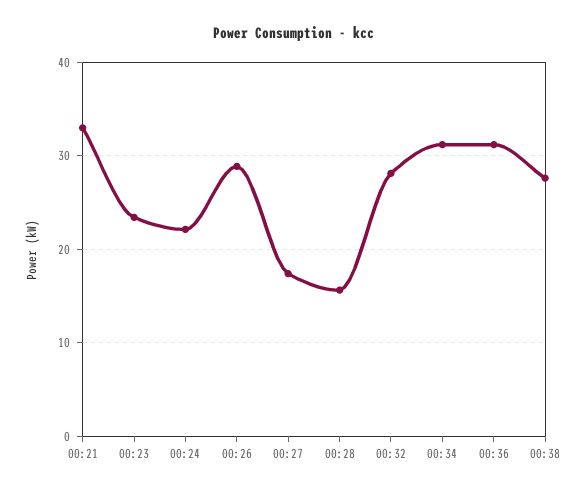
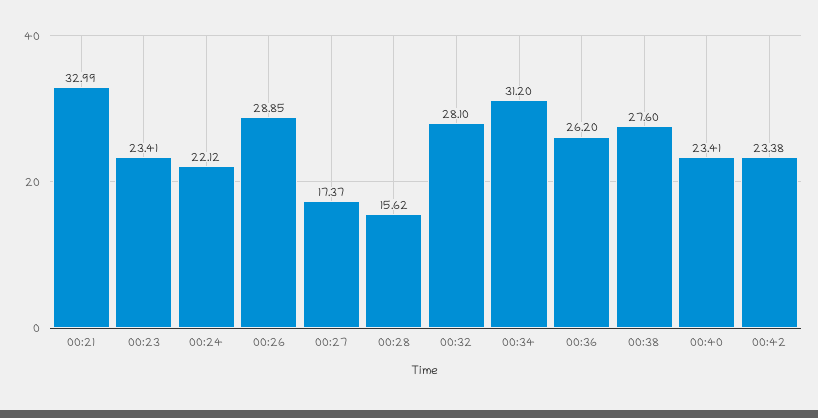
00:36: 31 -> 26.2
00:40: none -> 23.41
00:42: none -> 23.38

